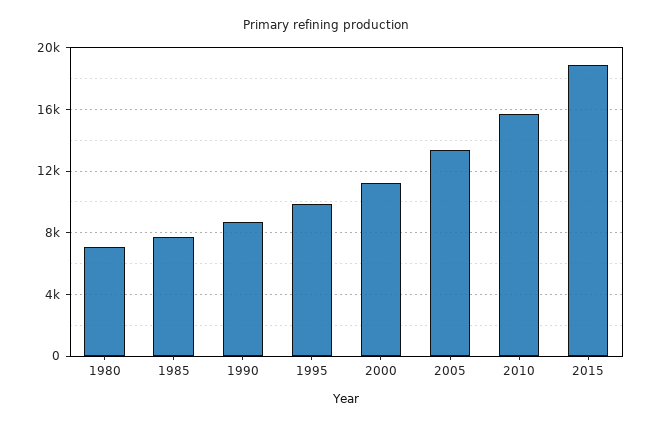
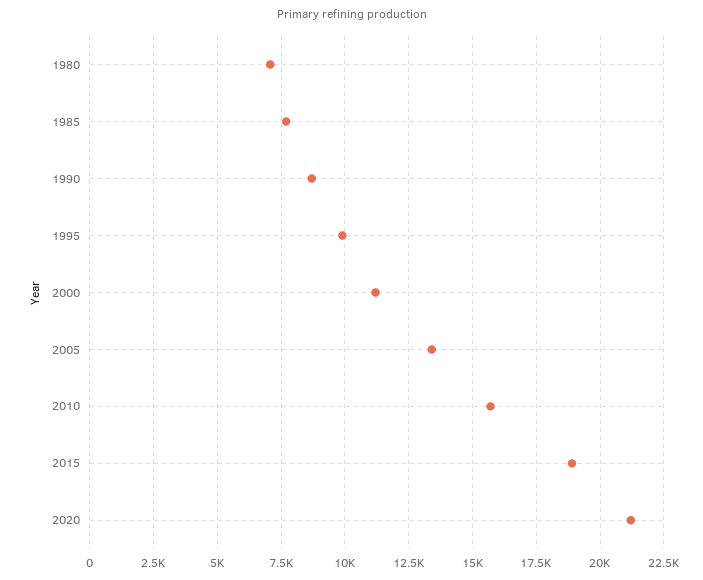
2020: none -> 21250

